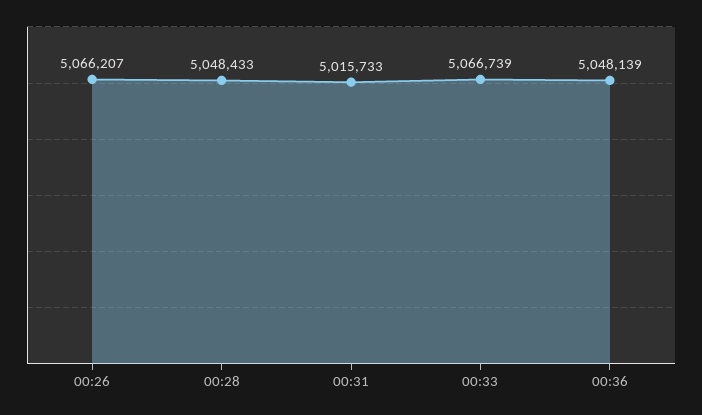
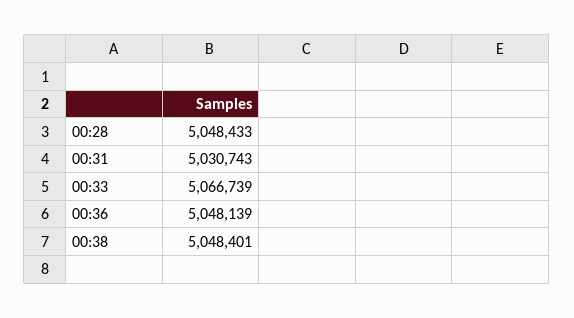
00:26: 5066207 -> none
00:31: 5015733 -> 5030743
00:38: none -> 5048401

